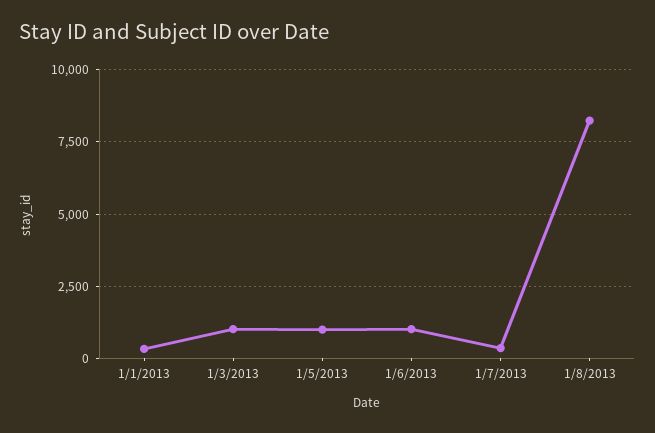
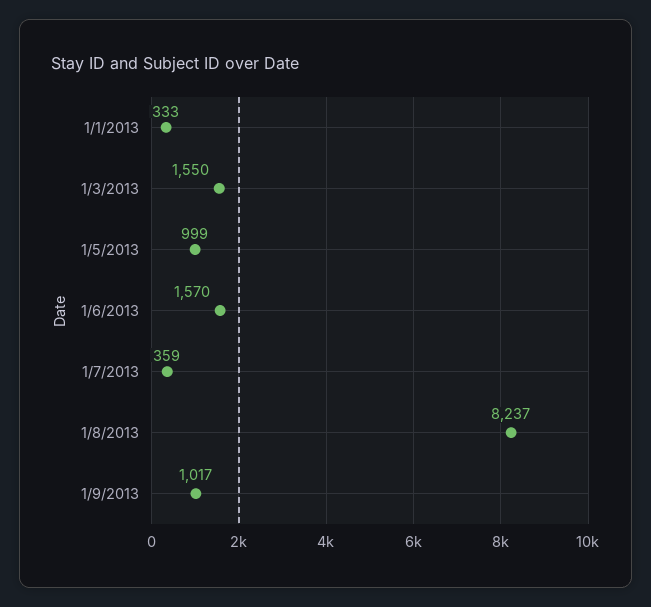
1/3/2013: 1000 -> 1550
1/6/2013: 1000 -> 1570
1/9/2013: none -> 1017

